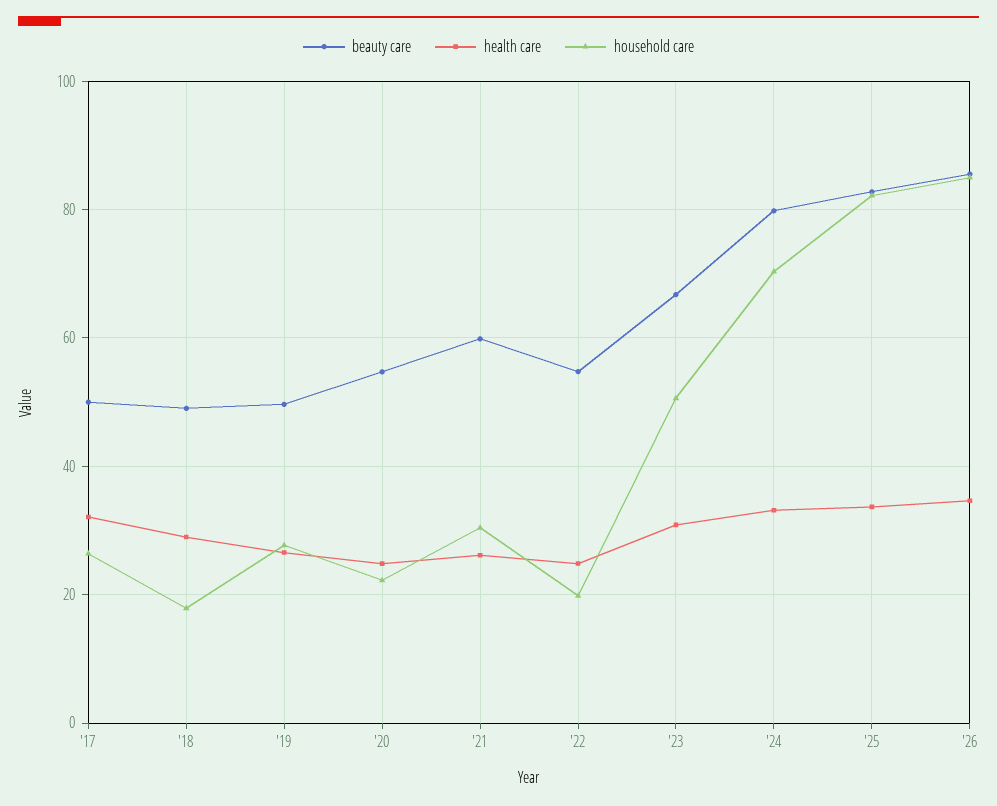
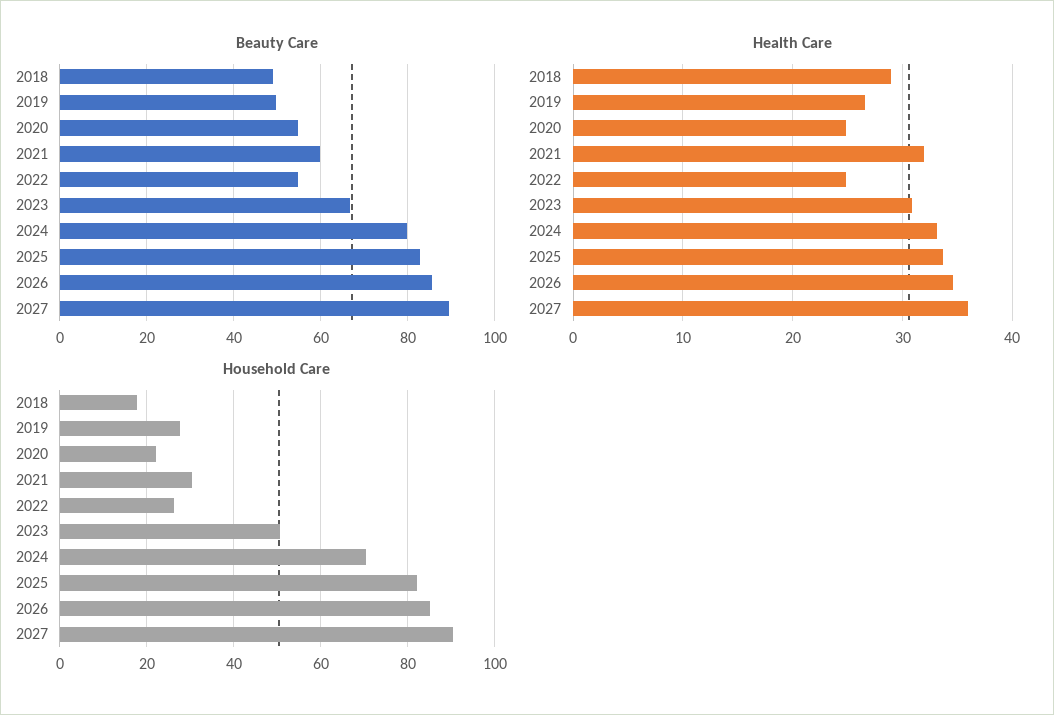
beauty care, '17: 50 -> none
health care, '17: 32 -> none
household care, '17: 26 -> none
health care, '21: 26 -> 32
household care, '22: 20 -> 26
beauty care, 2027: none -> 90
health care, 2027: none -> 36
household care, 2027: none -> 90

